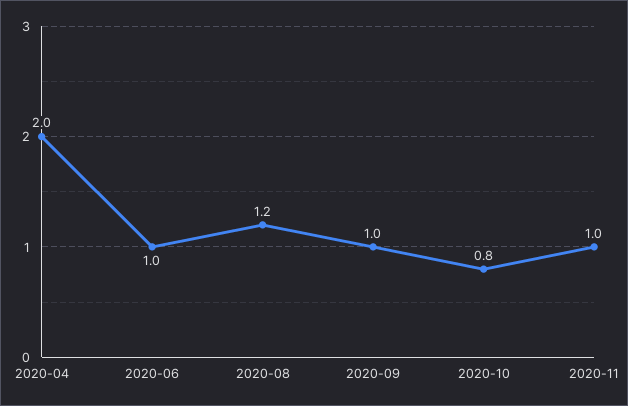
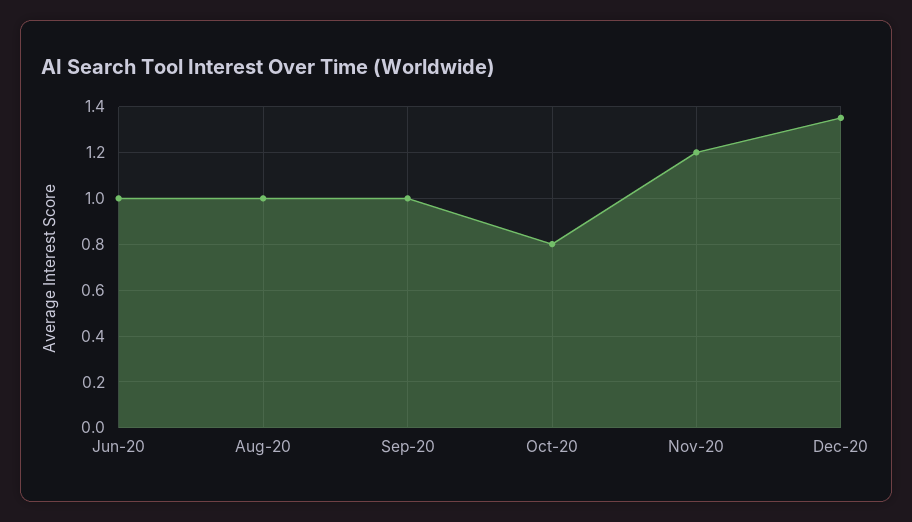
2020-04: 2 -> none
2020-08: 1.2 -> 1
2020-11: 1 -> 1.2
Dec-20: none -> 1.35

